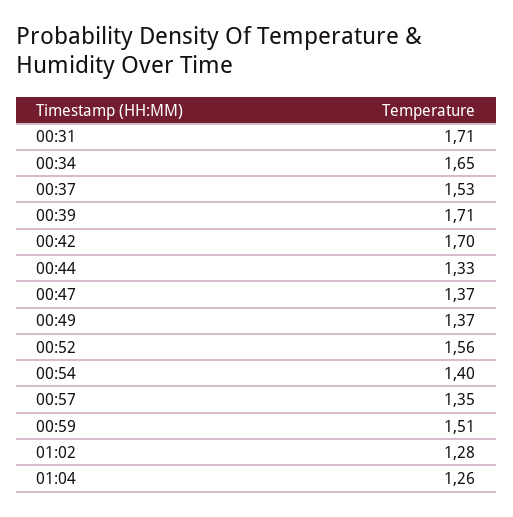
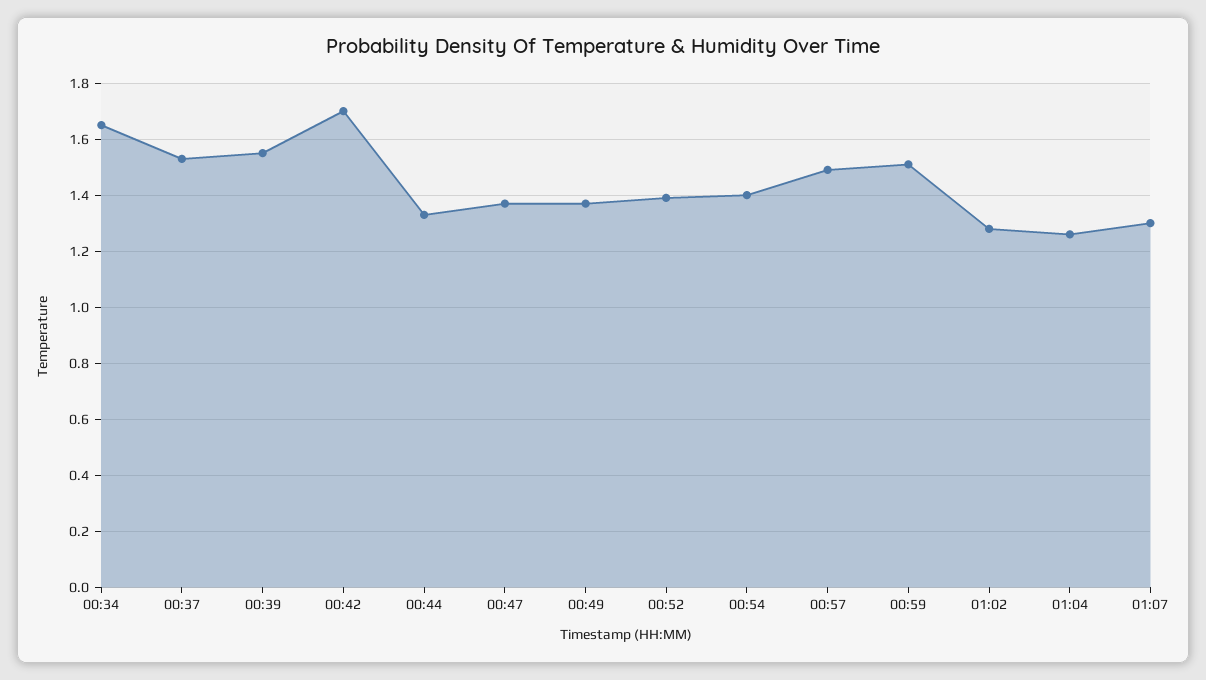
00:31: 1.71 -> none
00:39: 1.71 -> 1.55
00:52: 1.56 -> 1.4
00:57: 1.35 -> 1.5
01:07: none -> 1.3

